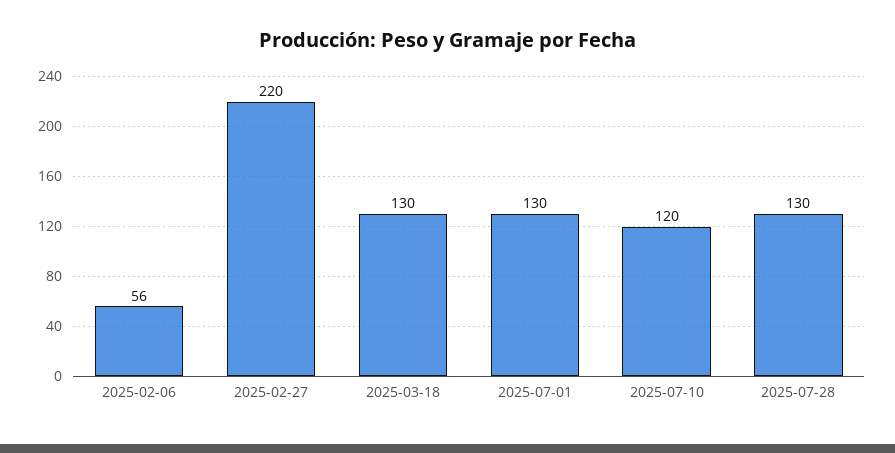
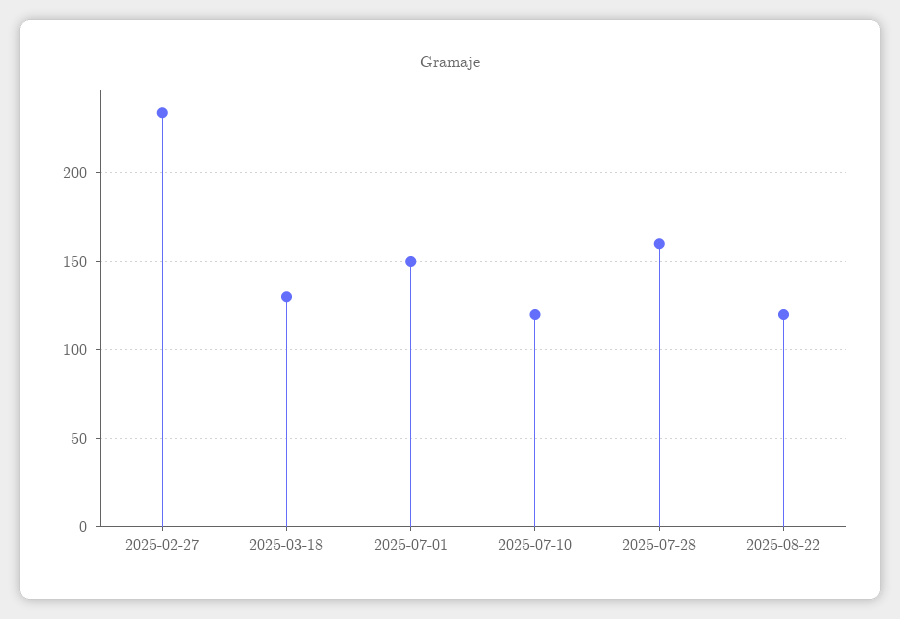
2025-02-06: 56 -> none
2025-02-27: 220 -> 235
2025-07-01: 130 -> 150
2025-07-28: 130 -> 160
2025-08-22: none -> 120

